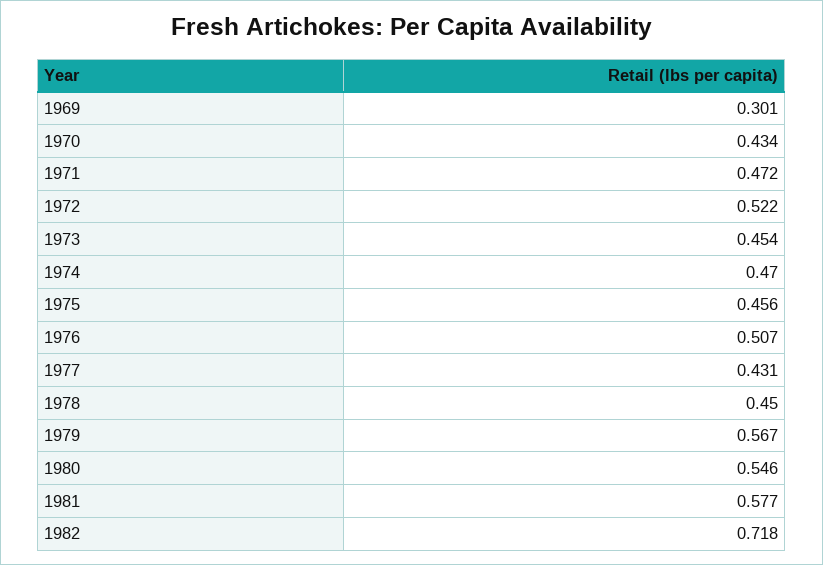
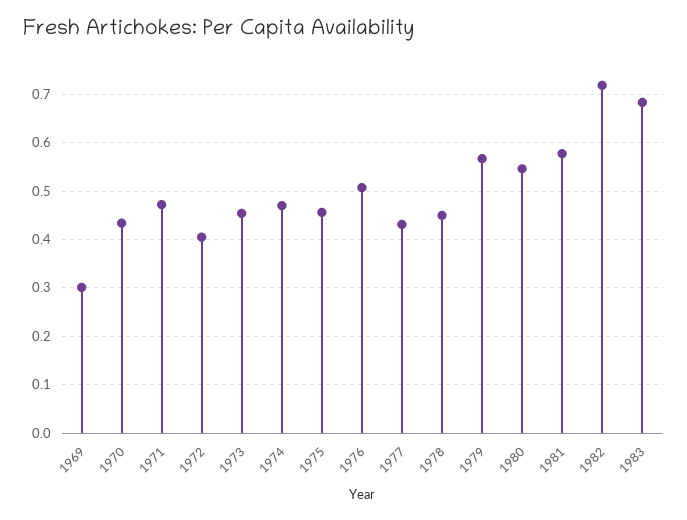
1972: 0.522 -> 0.4
1983: none -> 0.68

